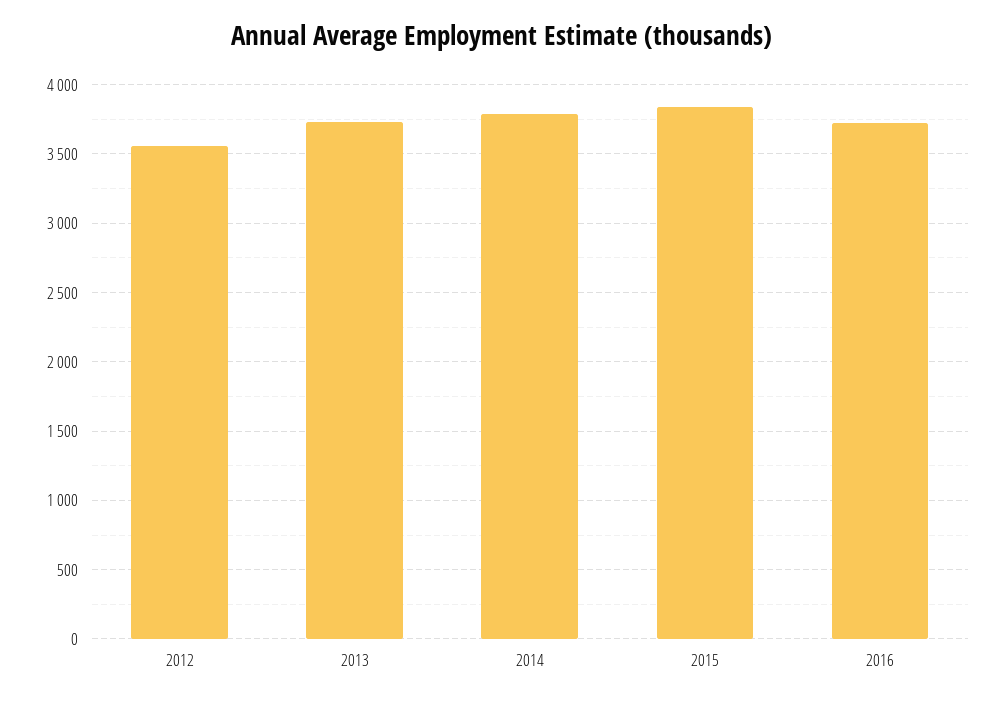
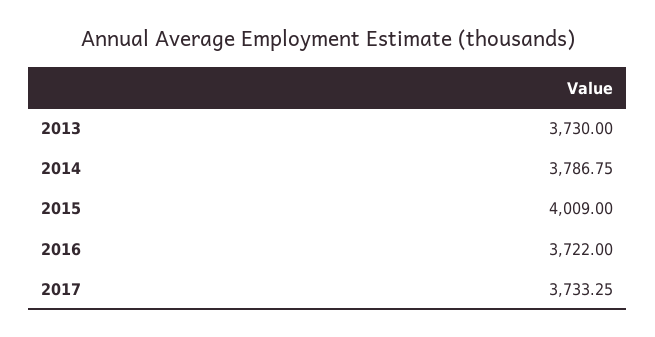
2012: 3550 -> none
2015: 3850 -> 4009
2017: none -> 3733.25

